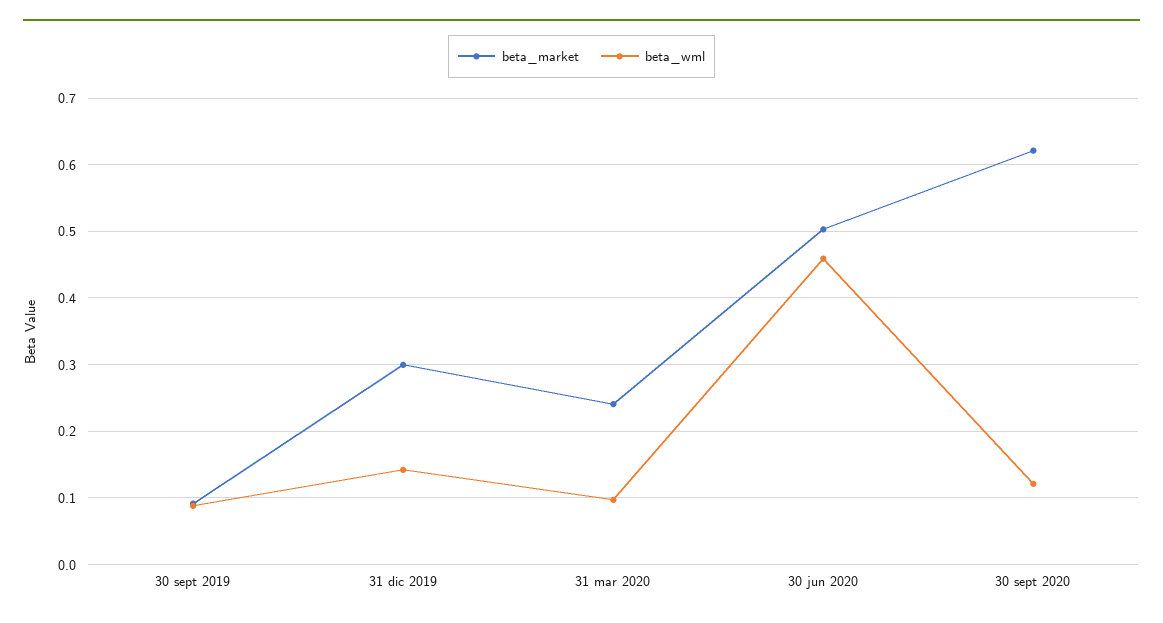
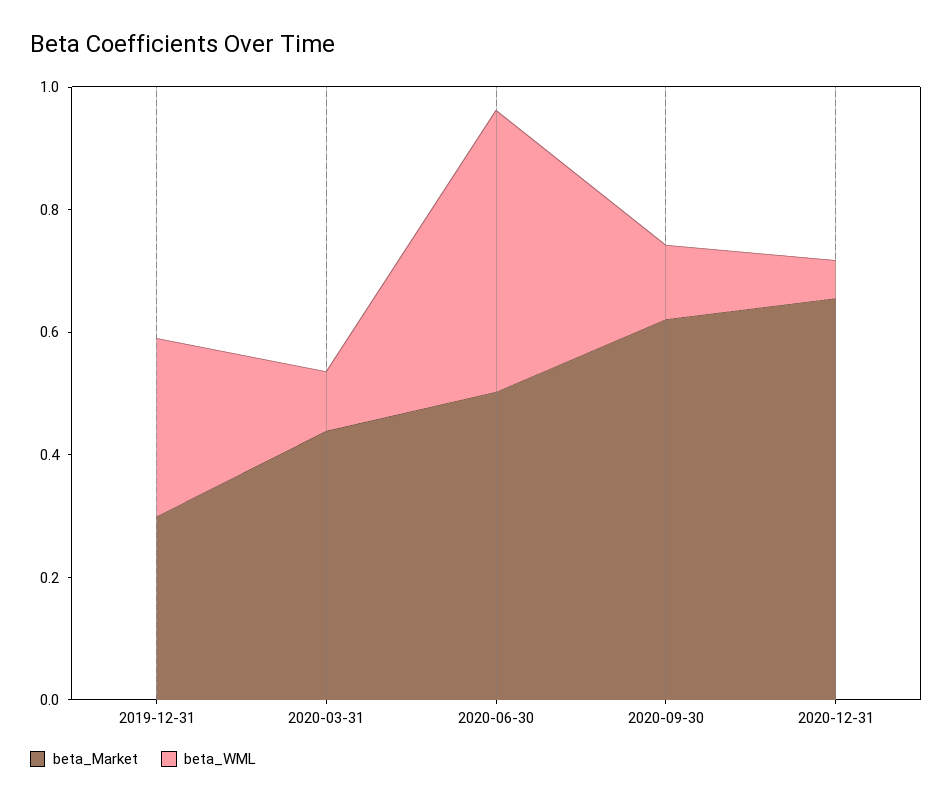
beta_market, 30 sept 2019: 0.09 -> none
beta_wml, 30 sept 2019: 0.09 -> none
beta_wml, 31 dic 2019: 0.14 -> 0.3
beta_market, 31 mar 2020: 0.24 -> 0.45
beta_market, 2020-12-31: none -> 0.65
beta_wml, 2020-12-31: none -> 0.05

